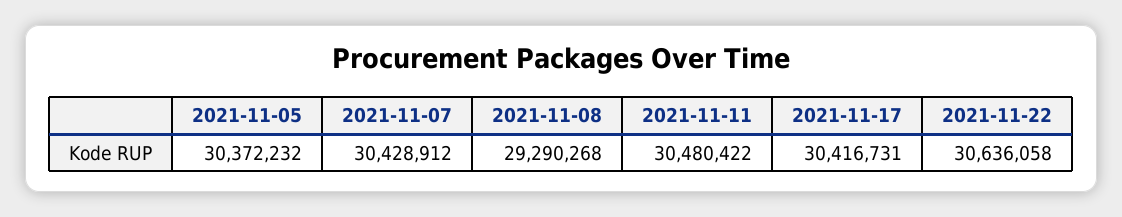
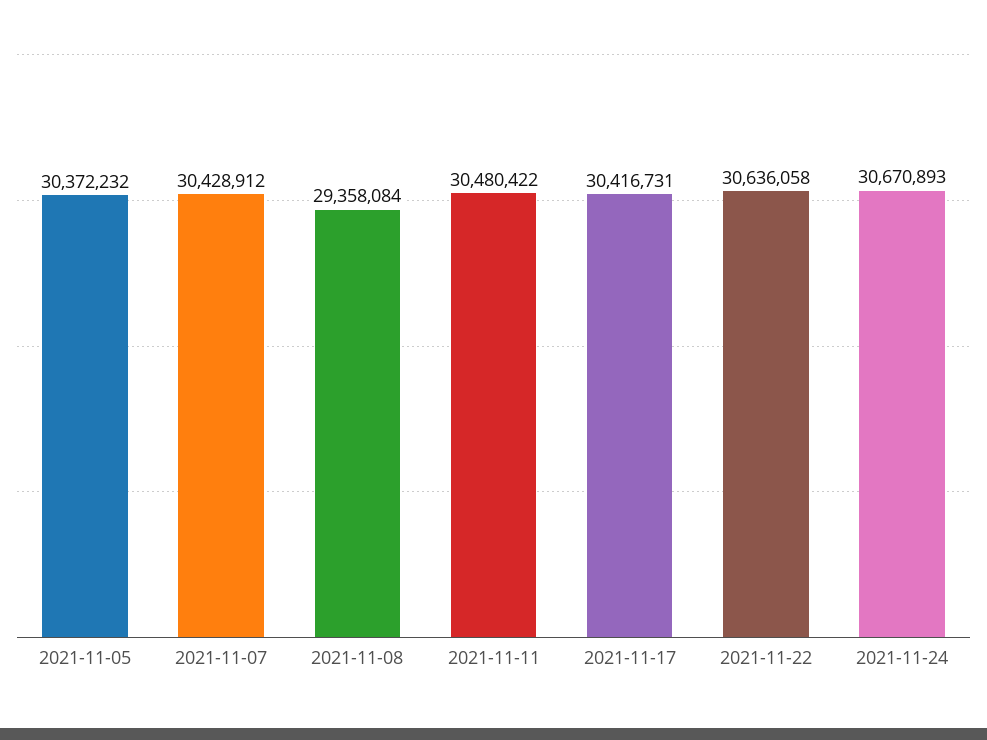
2021-11-08: 29290268 -> 29358084
2021-11-24: none -> 30670893

